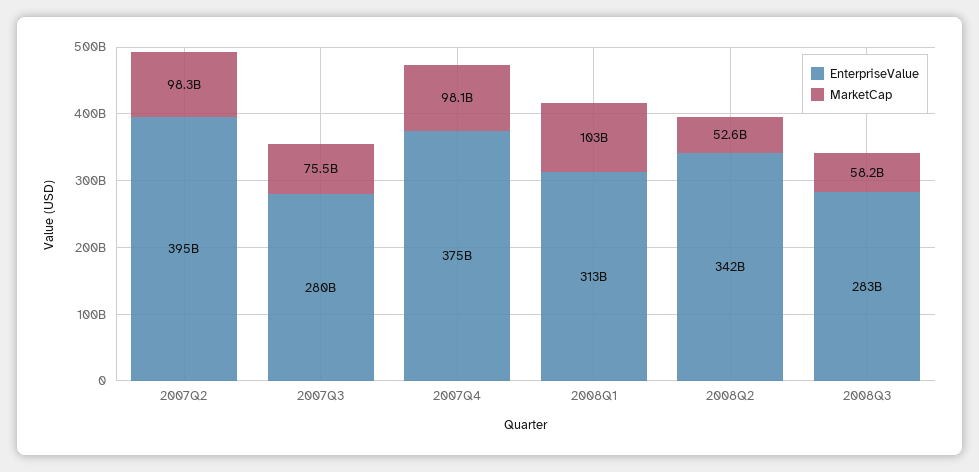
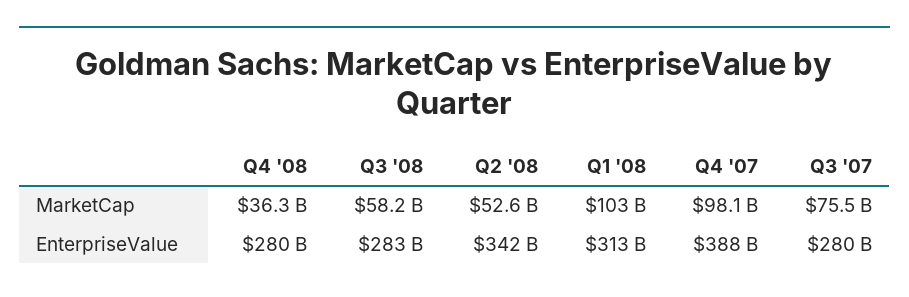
EnterpriseValue, 2007Q2: 395000000000 -> none
MarketCap, 2007Q2: 98300000000 -> none
EnterpriseValue, 2007Q4: 375000000000 -> 388000000000
MarketCap, Q4 '08: none -> 36300000000
EnterpriseValue, Q4 '08: none -> 280000000000

